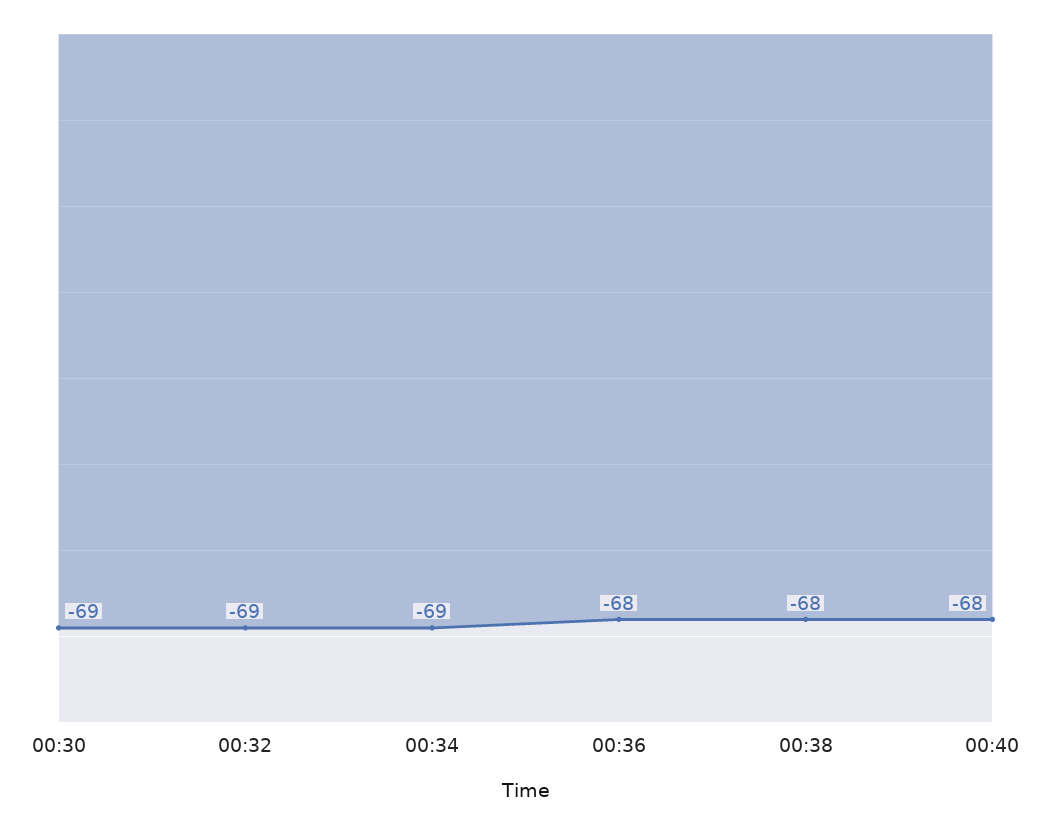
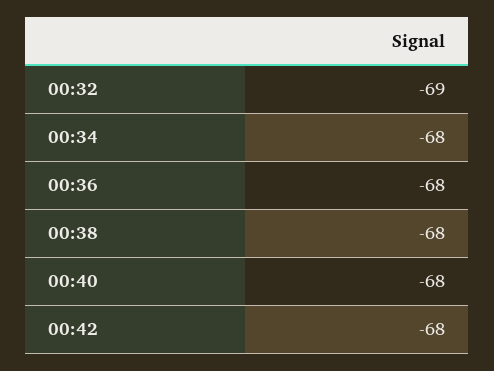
00:30: -69 -> none
00:34: -69 -> -68
00:42: none -> -68

